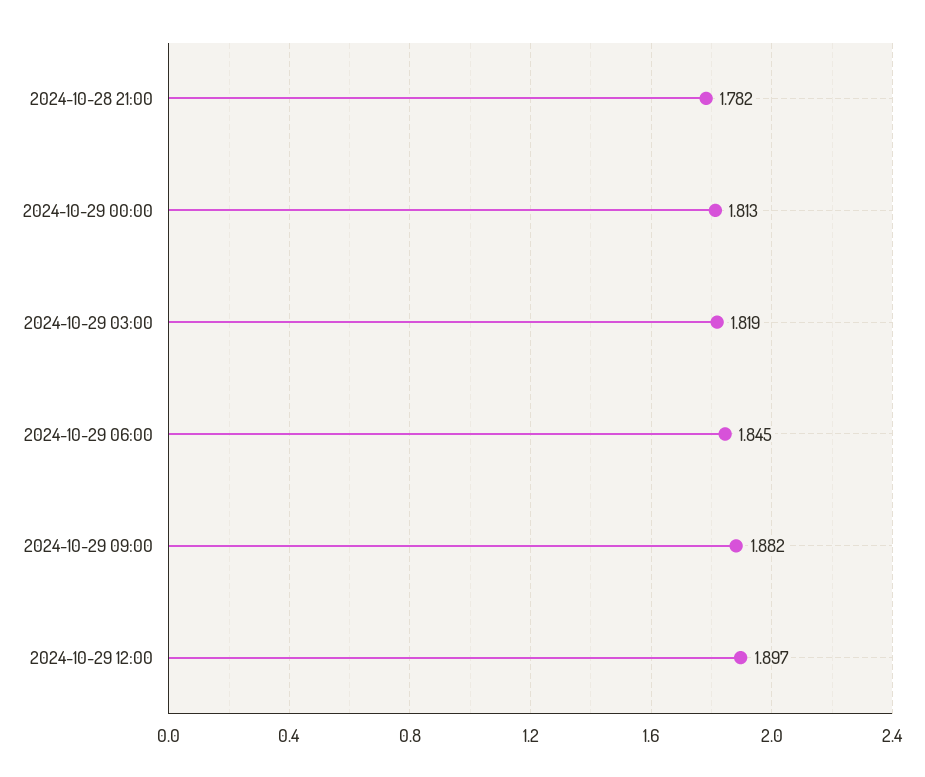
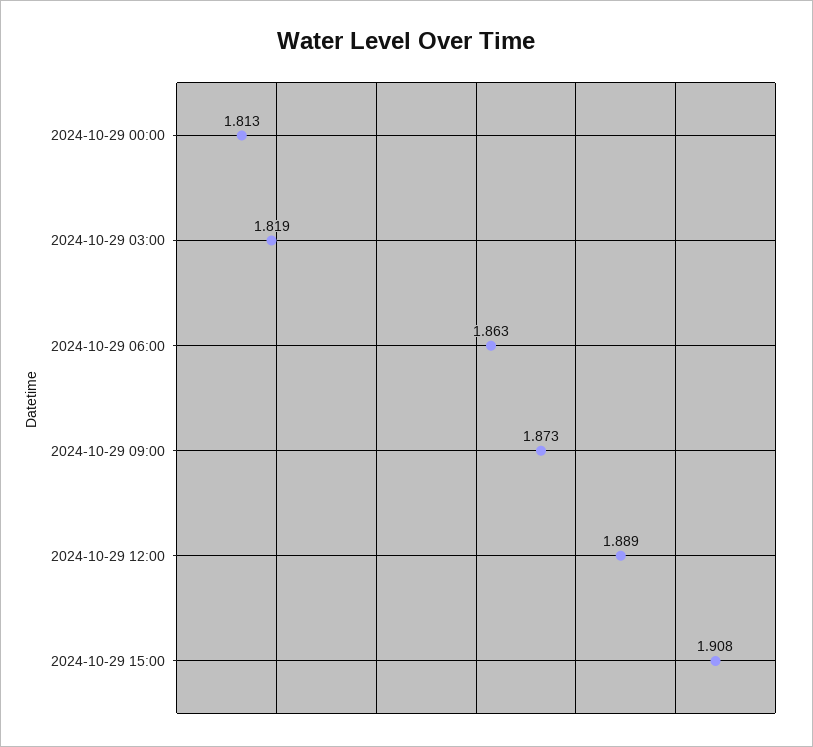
2024-10-28 21:00: 1.782 -> none
2024-10-29 06:00: 1.845 -> 1.863
2024-10-29 09:00: 1.882 -> 1.873
2024-10-29 12:00: 1.897 -> 1.889
2024-10-29 15:00: none -> 1.908

